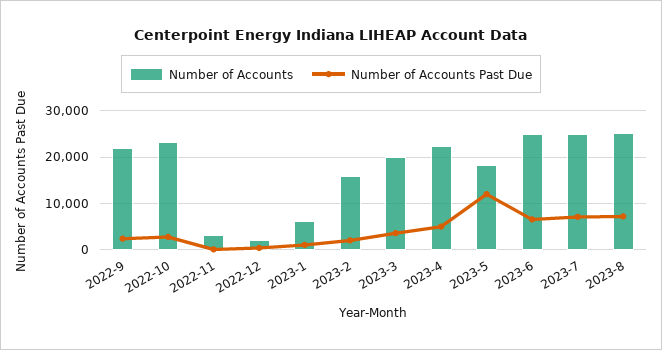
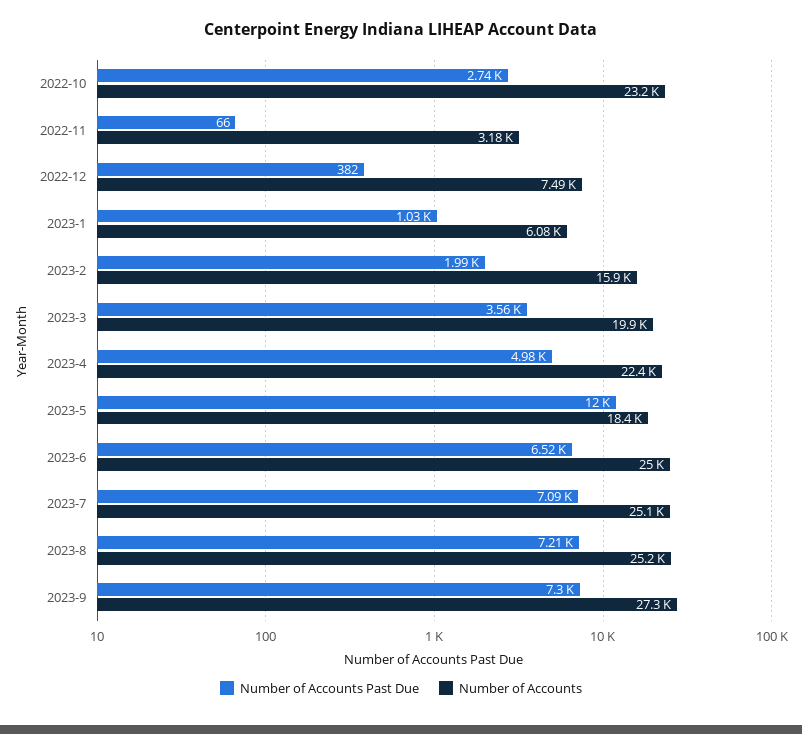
Number of Accounts, 2022-9: 22000 -> none
Number of Accounts Past Due, 2022-9: 2000 -> none
Number of Accounts, 2022-12: 2000 -> 7490
Number of Accounts Past Due, 2023-9: none -> 7300
Number of Accounts, 2023-9: none -> 27300

